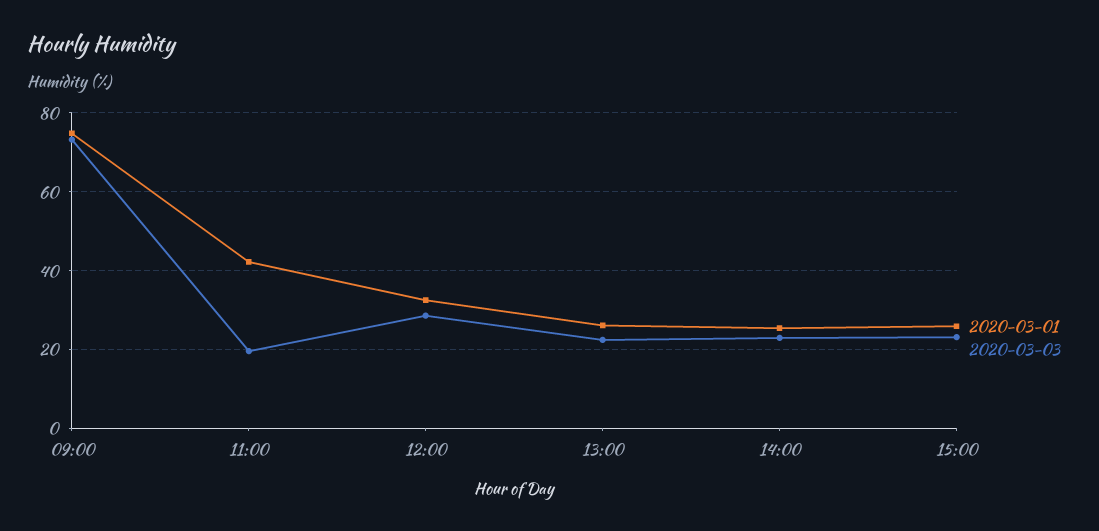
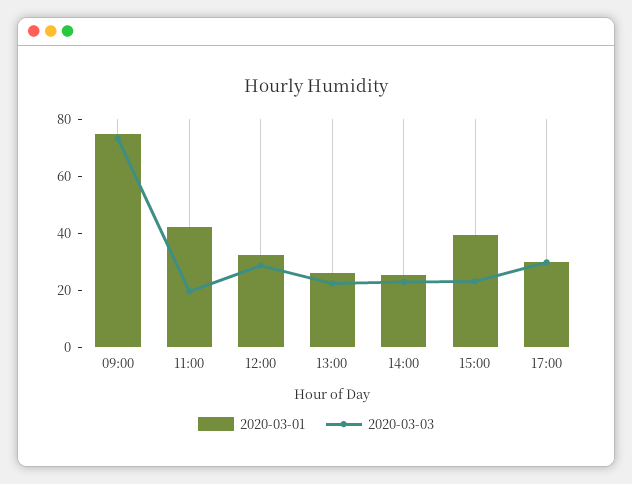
2020-03-01, 15:00: 26 -> 40
2020-03-01, 17:00: none -> 30
2020-03-03, 17:00: none -> 30

